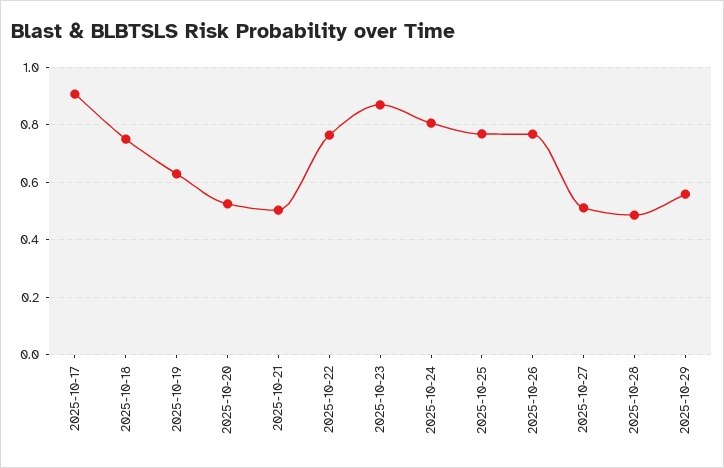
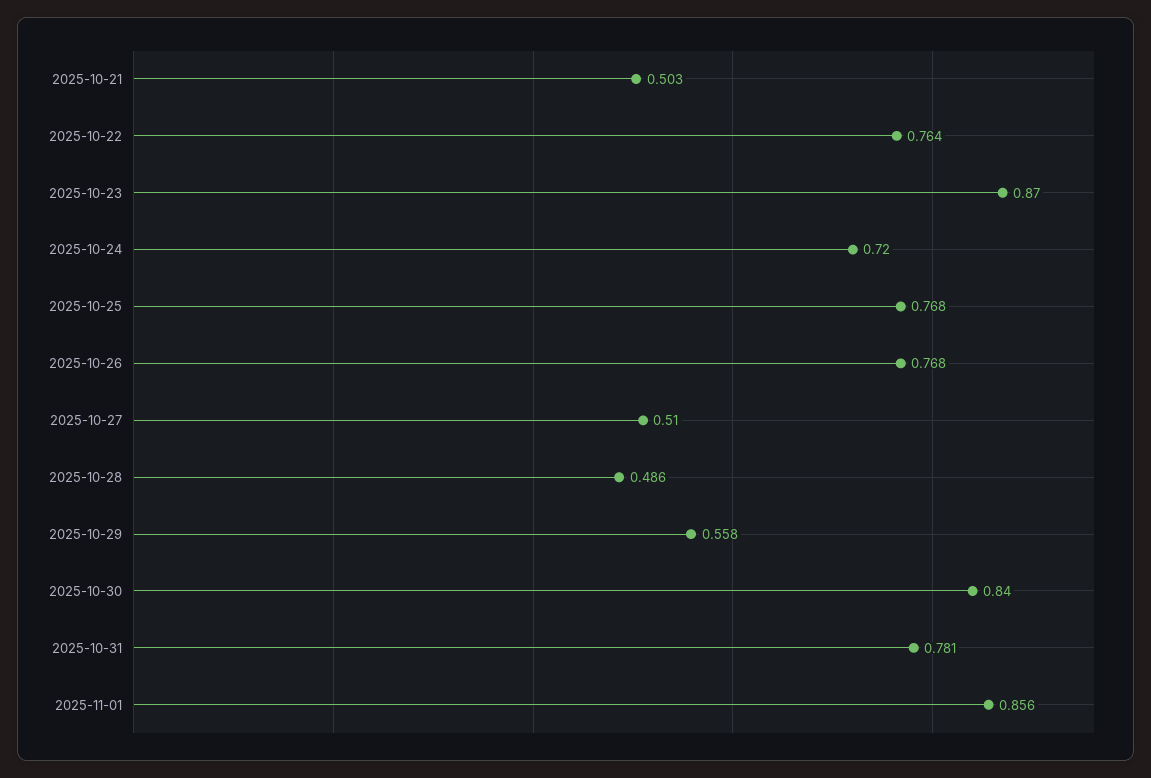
2025-10-17: 0.9 -> none
2025-10-18: 0.75 -> none
2025-10-19: 0.625 -> none
2025-10-20: 0.525 -> none
2025-10-24: 0.8 -> 0.72
2025-10-30: none -> 0.84
2025-10-31: none -> 0.781
2025-11-01: none -> 0.856

